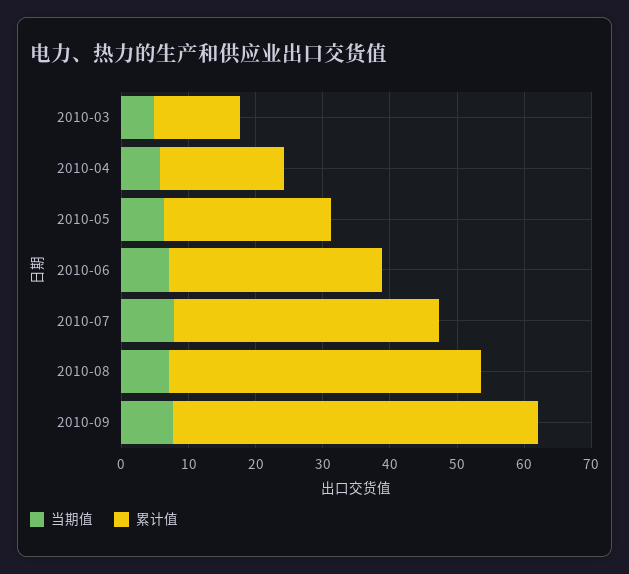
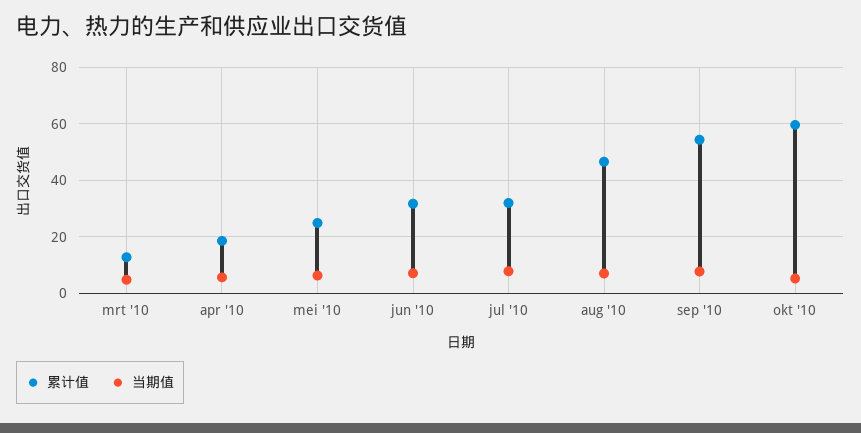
累计值, 2010-07: 40 -> 32.5
累计值, okt '10: none -> 60
当期值, okt '10: none -> 5

